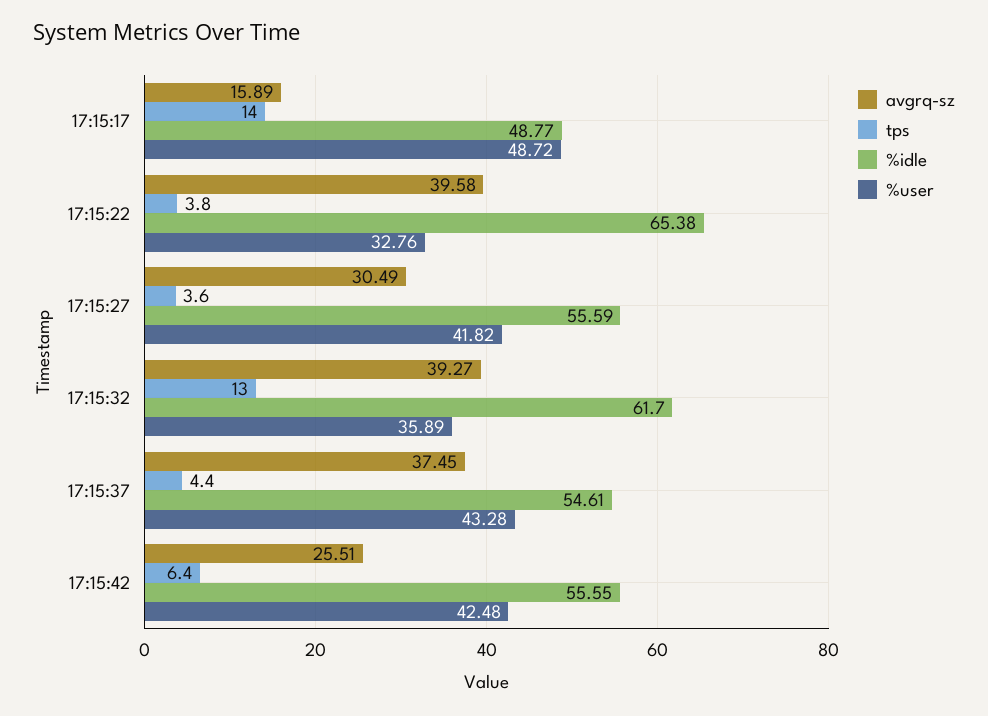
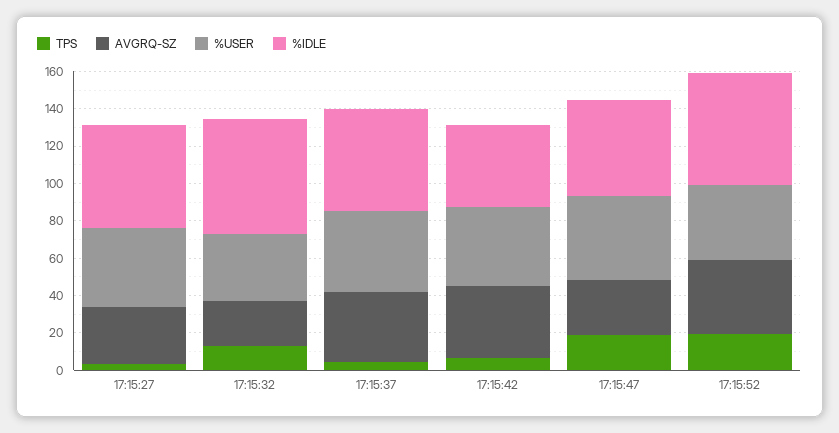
avgrq-sz, 17:15:17: 15.89 -> none
tps, 17:15:17: 14 -> none
%idle, 17:15:17: 48.77 -> none
%user, 17:15:17: 48.72 -> none
avgrq-sz, 17:15:22: 39.58 -> none
tps, 17:15:22: 3.8 -> none
%idle, 17:15:22: 65.38 -> none
%user, 17:15:22: 32.76 -> none
avgrq-sz, 17:15:32: 39.27 -> 25
avgrq-sz, 17:15:42: 25.51 -> 40
%idle, 17:15:42: 55.55 -> 45
tps, 17:15:47: none -> 20
avgrq-sz, 17:15:47: none -> 30
%user, 17:15:47: none -> 45
%idle, 17:15:47: none -> 50
tps, 17:15:52: none -> 20
avgrq-sz, 17:15:52: none -> 40
%user, 17:15:52: none -> 40
%idle, 17:15:52: none -> 60

